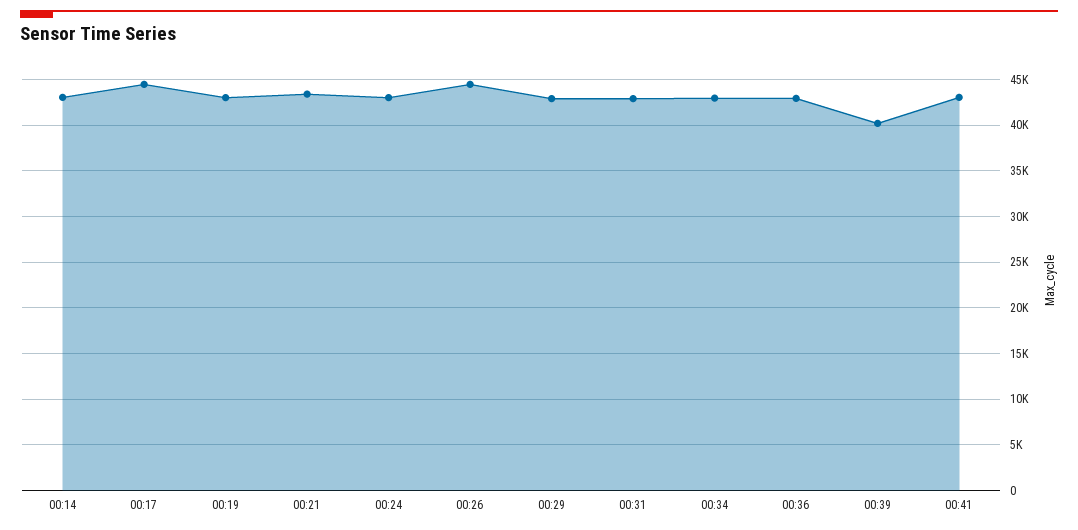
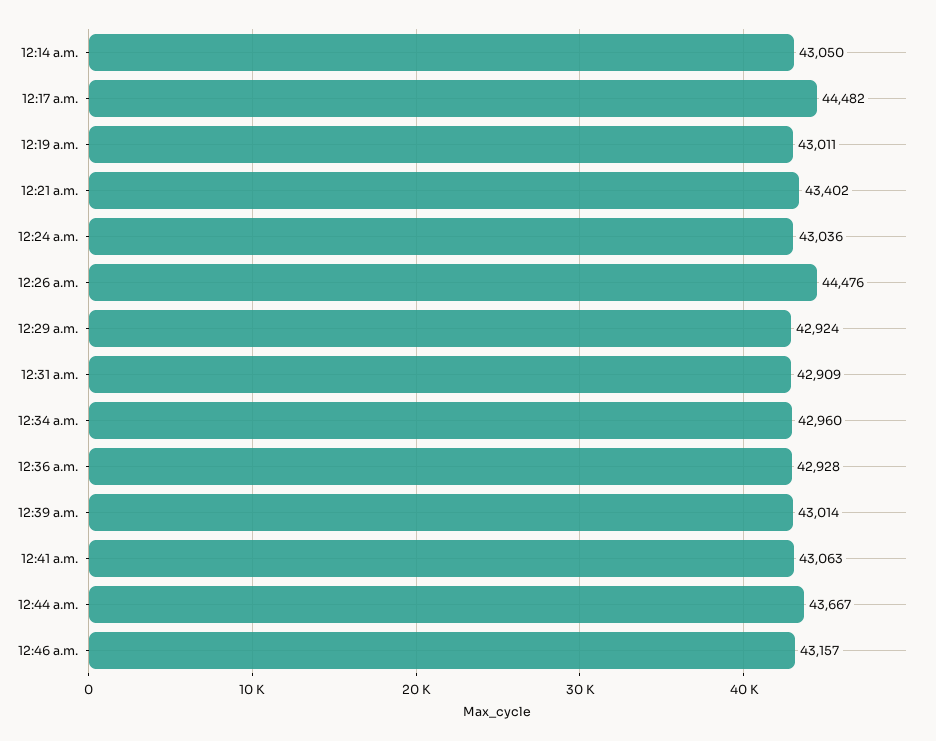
00:39: 40000 -> 43014
12:44 a.m.: none -> 43667
12:46 a.m.: none -> 43157

